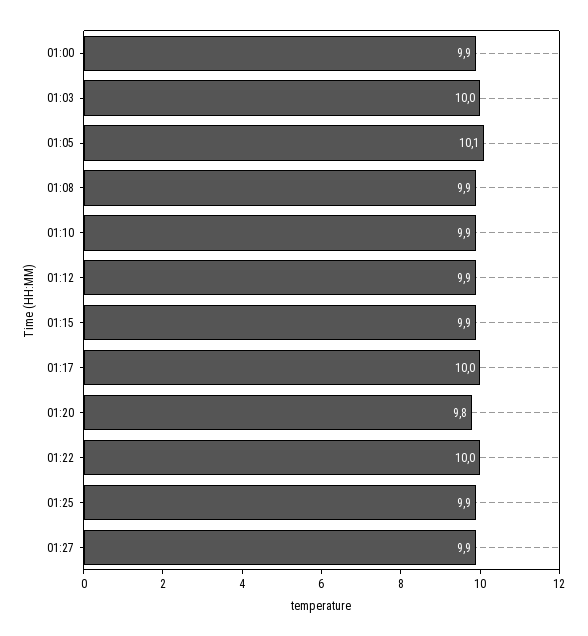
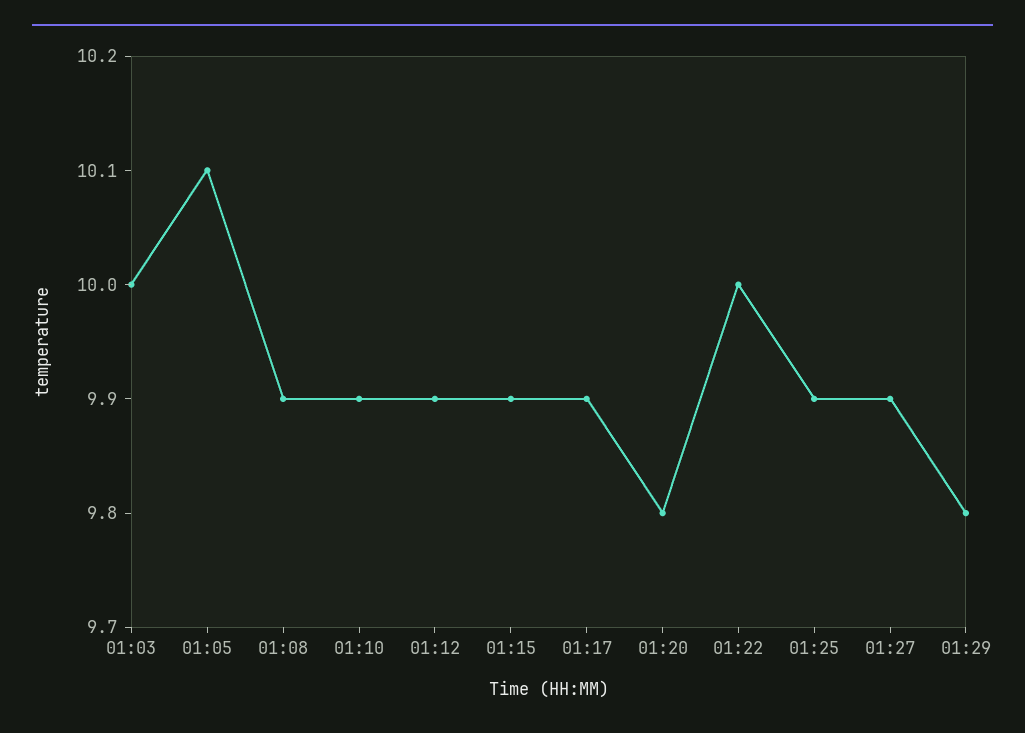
01:00: 9.9 -> none
01:17: 10 -> 9.9
01:29: none -> 9.8

